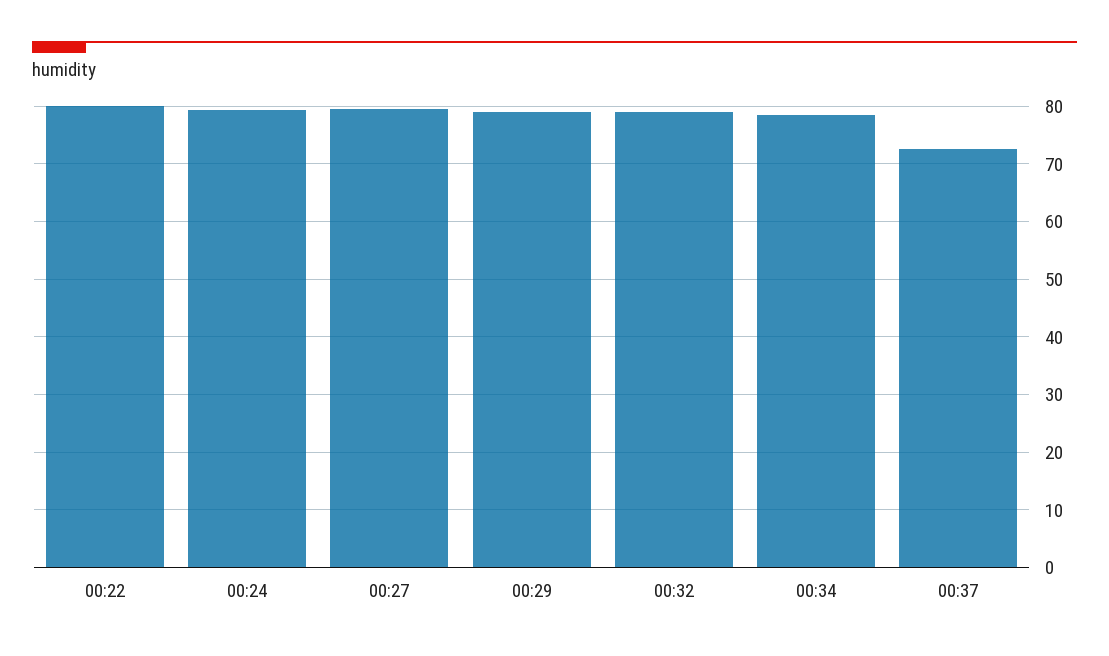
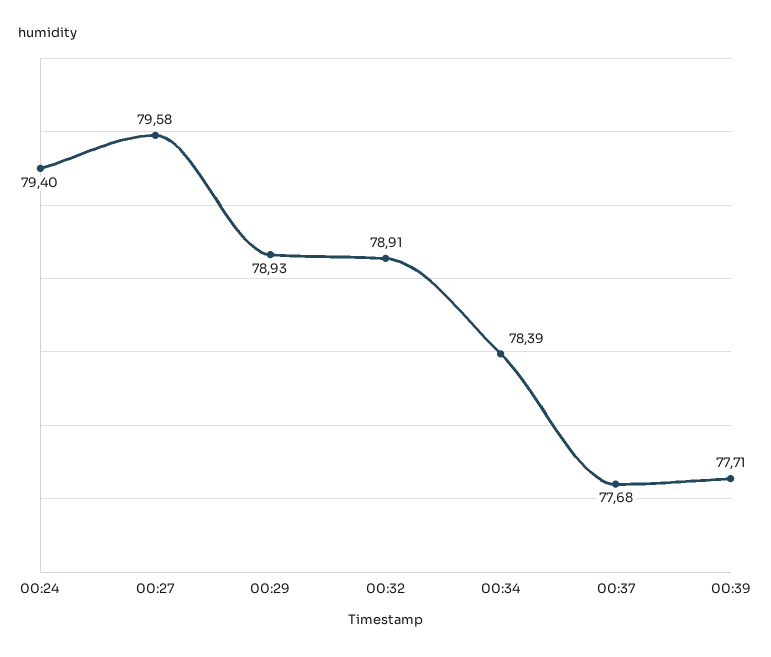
00:22: 80 -> none
00:37: 72 -> 77.68
00:39: none -> 77.71

